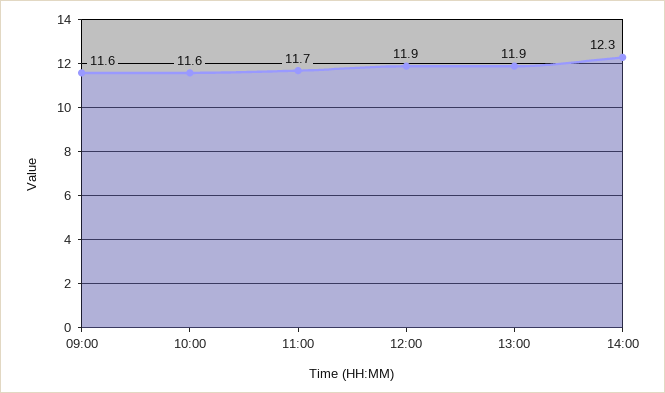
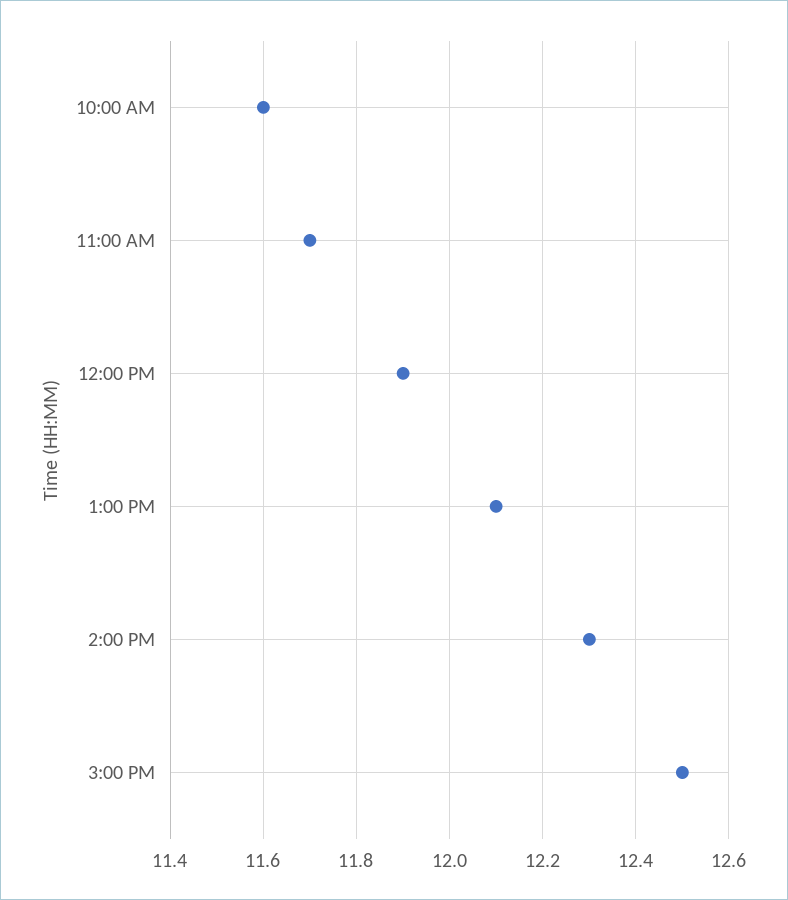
09:00: 11.6 -> none
13:00: 11.9 -> 12.1
3:00 PM: none -> 12.5

